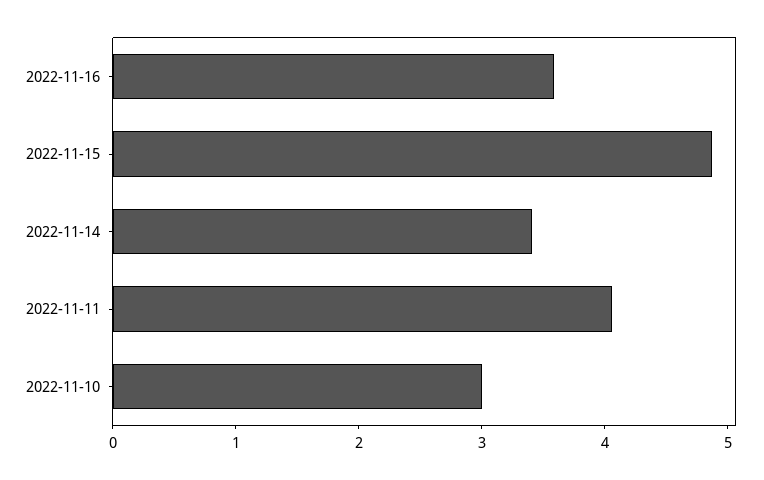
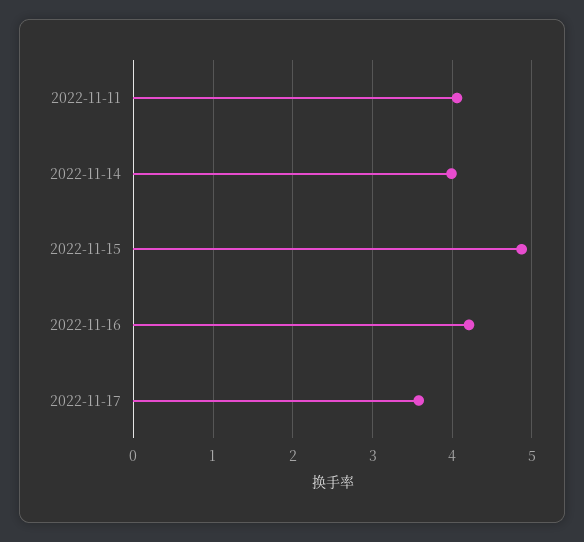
2022-11-16: 3.6 -> 4.2
2022-11-14: 3.4 -> 4
2022-11-10: 3 -> none
2022-11-17: none -> 3.6

